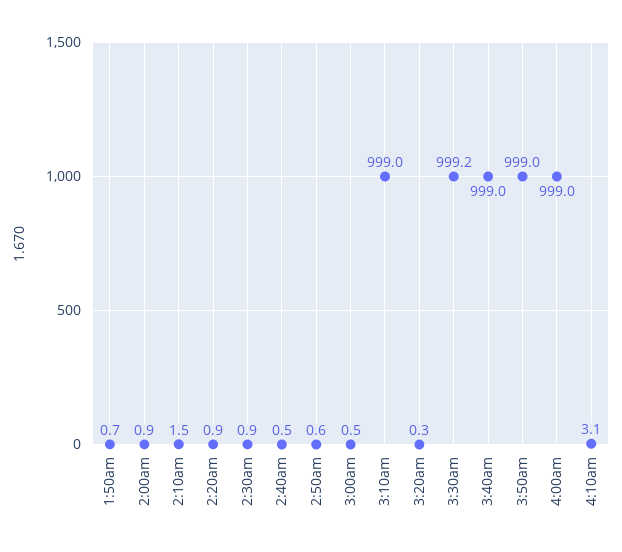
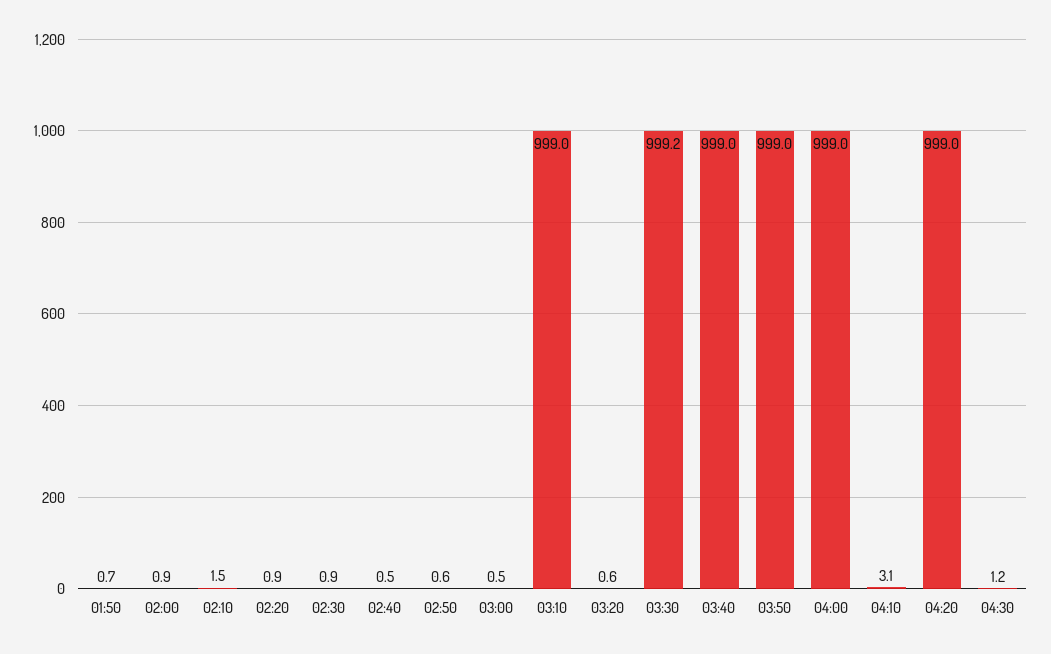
3:20am: 0.3 -> 0.6
04:20: none -> 999
04:30: none -> 1.2

